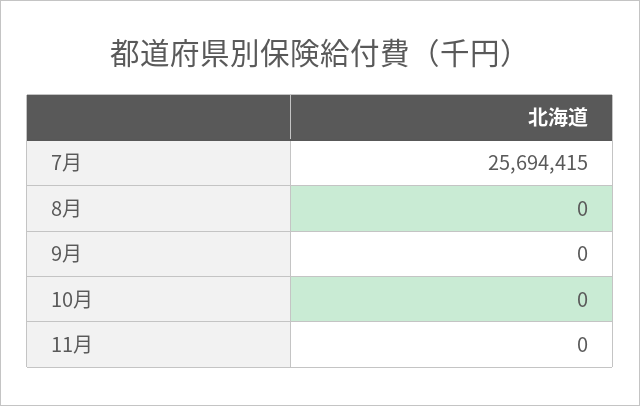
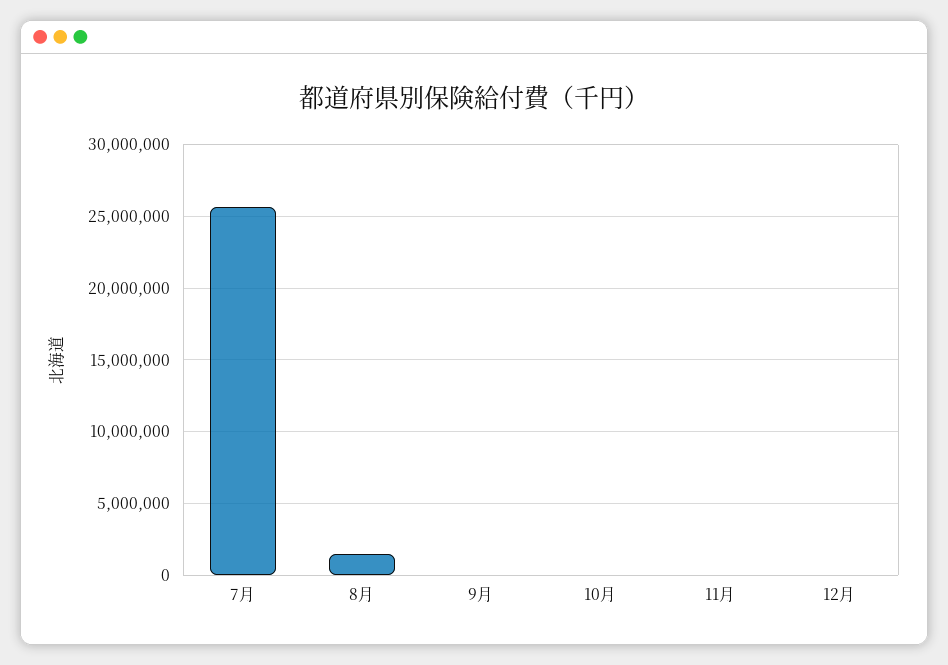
8月: 0 -> 1500000
12月: none -> 0

